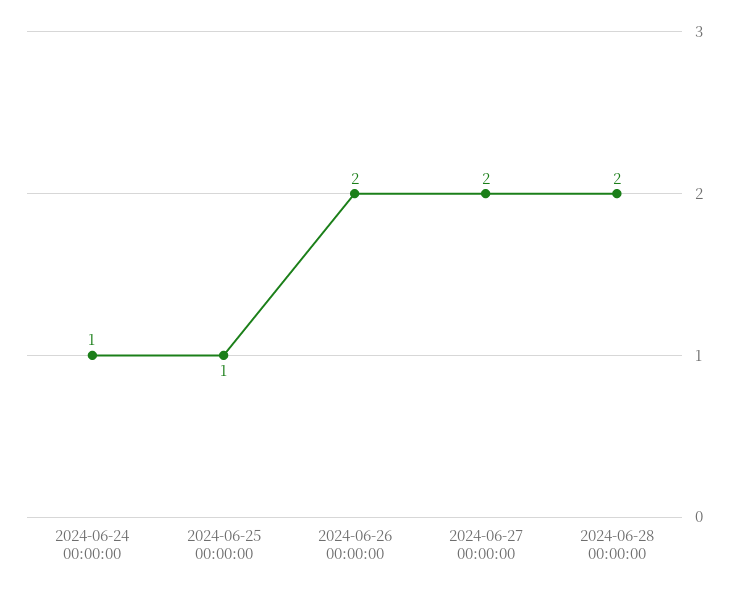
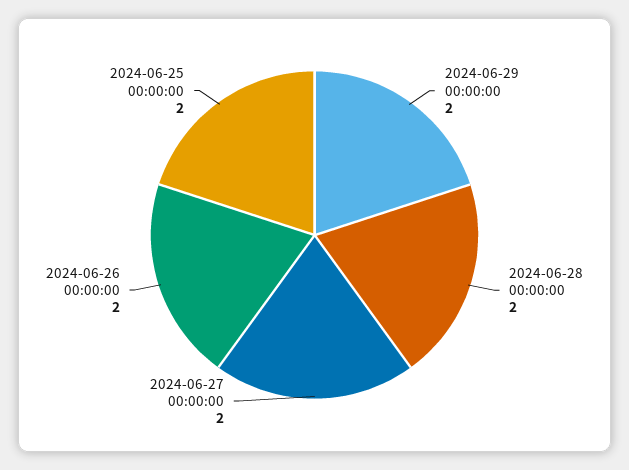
2024-06-24 00:00:00: 1 -> none
2024-06-25 00:00:00: 1 -> 2
2024-06-29 00:00:00: none -> 2

